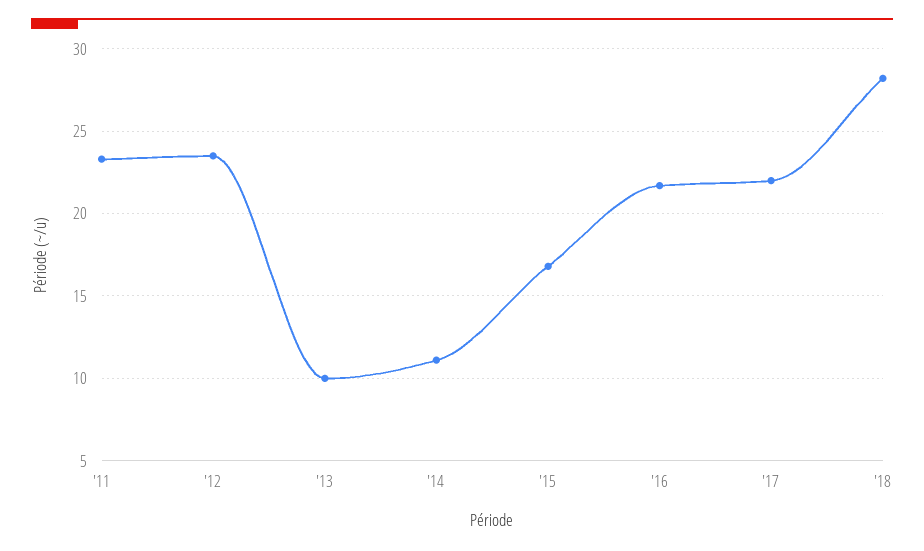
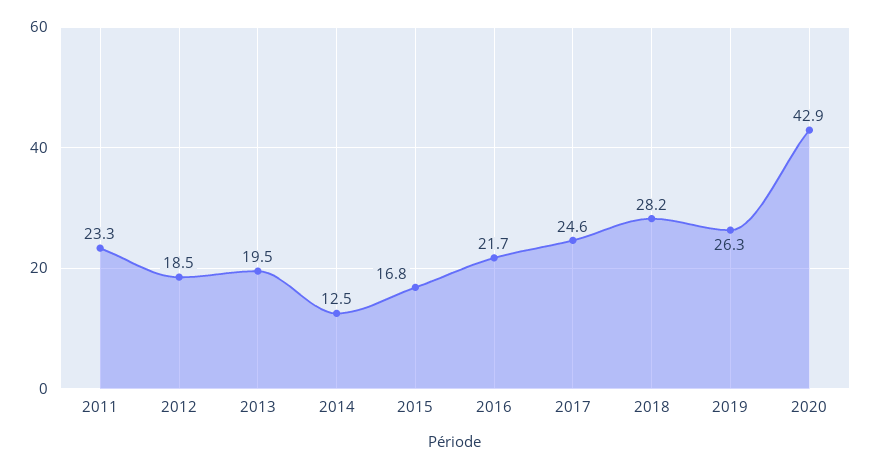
'12: 23.5 -> 18.5
'13: 10 -> 19.5
'14: 11 -> 12.5
'17: 22 -> 24.6
2019: none -> 26.3
2020: none -> 42.9

